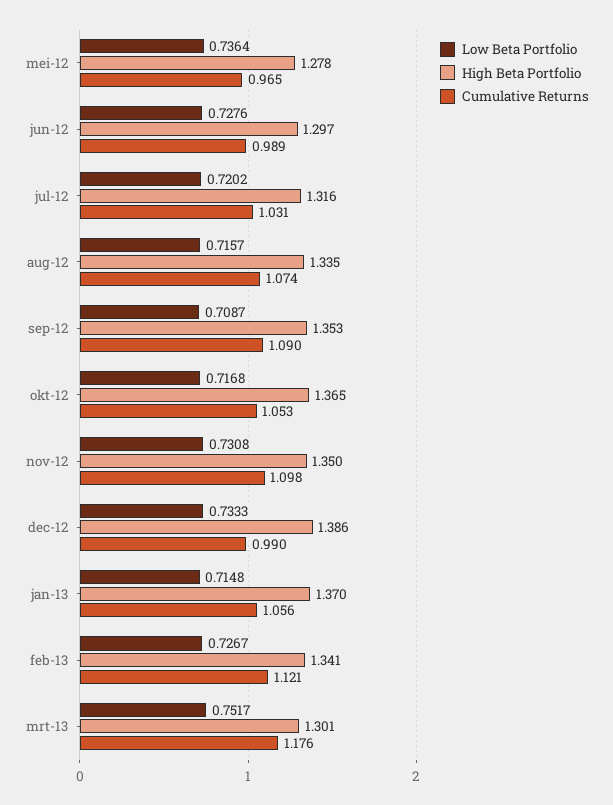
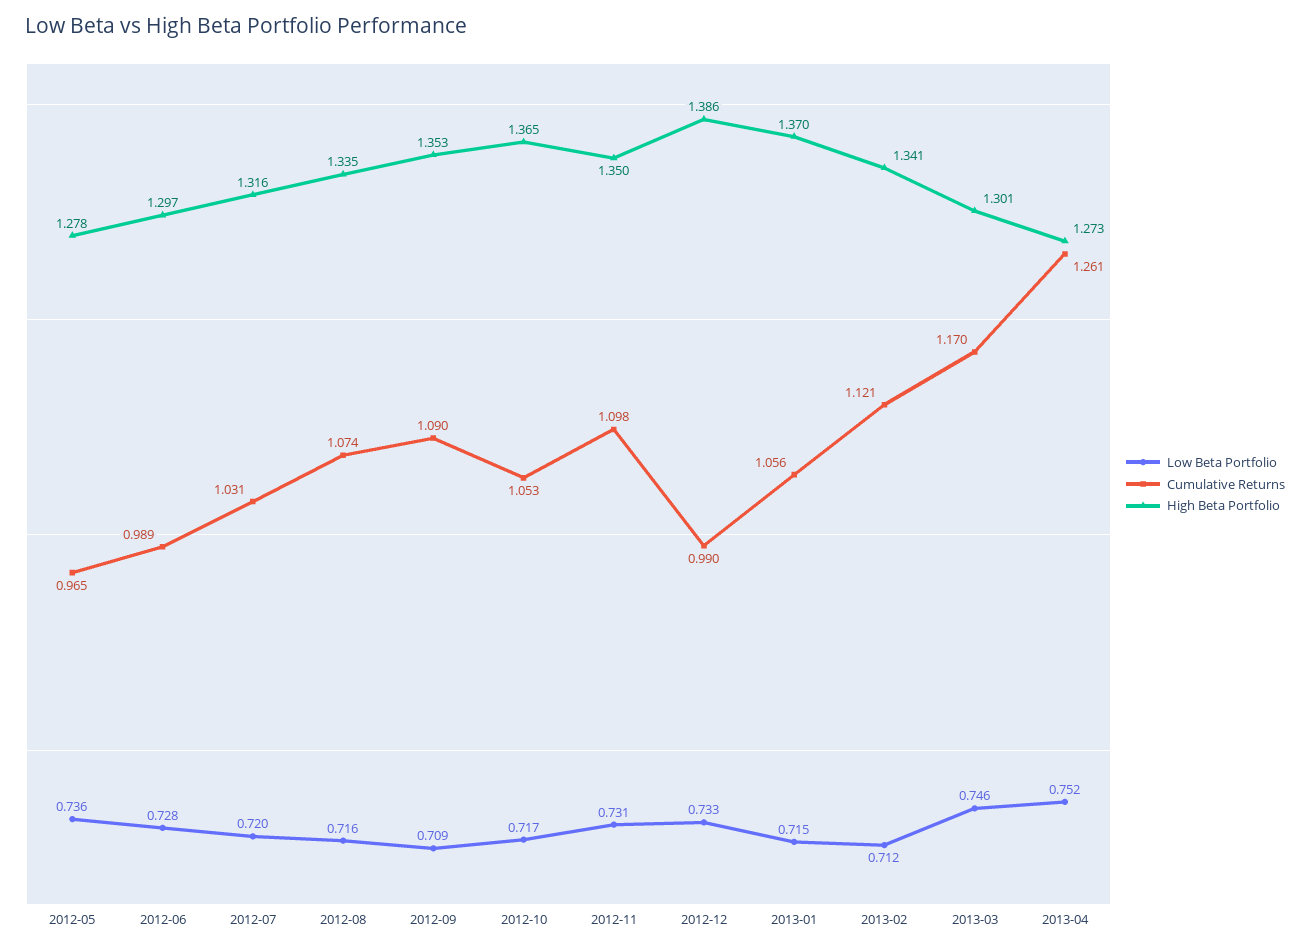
Low Beta Portfolio, feb-13: 0.7267 -> 0.712
Low Beta Portfolio, mrt-13: 0.7517 -> 0.746
Cumulative Returns, mrt-13: 1.176 -> 1.17
Low Beta Portfolio, 2013-04: none -> 0.752
Cumulative Returns, 2013-04: none -> 1.261
High Beta Portfolio, 2013-04: none -> 1.273

